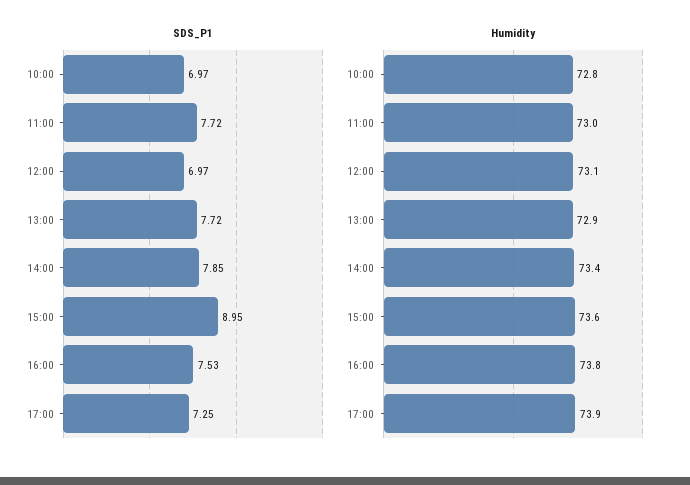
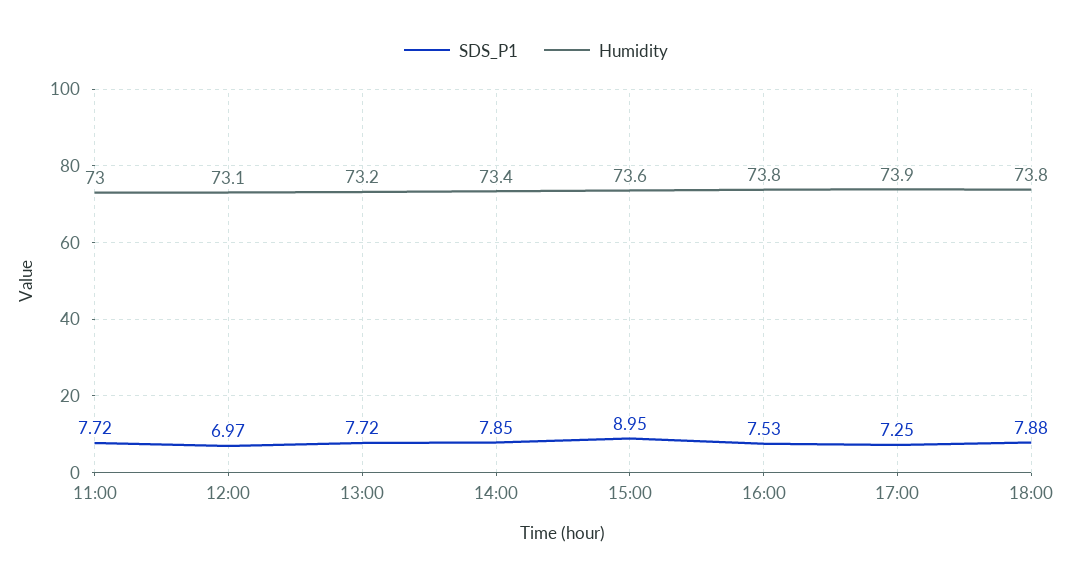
SDS_P1, 10:00: 6.97 -> none
Humidity, 10:00: 72.8 -> none
Humidity, 13:00: 72.9 -> 73.2
SDS_P1, 18:00: none -> 7.88
Humidity, 18:00: none -> 73.8

